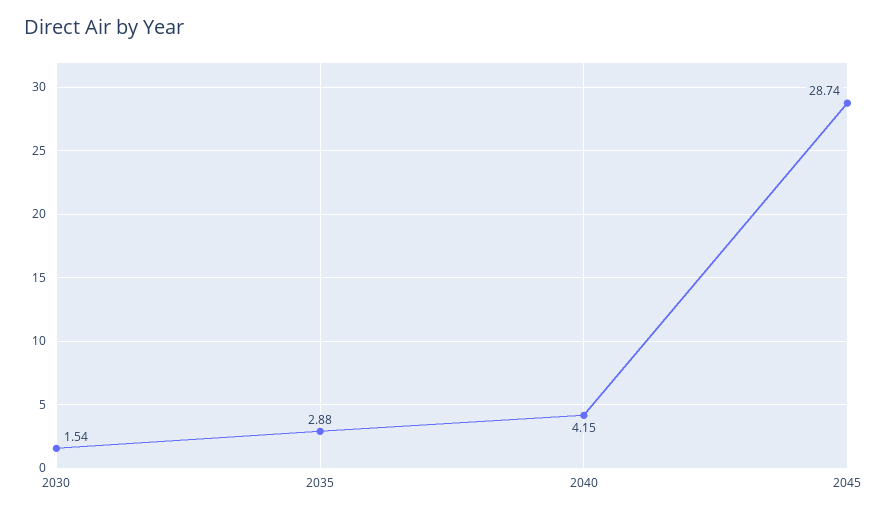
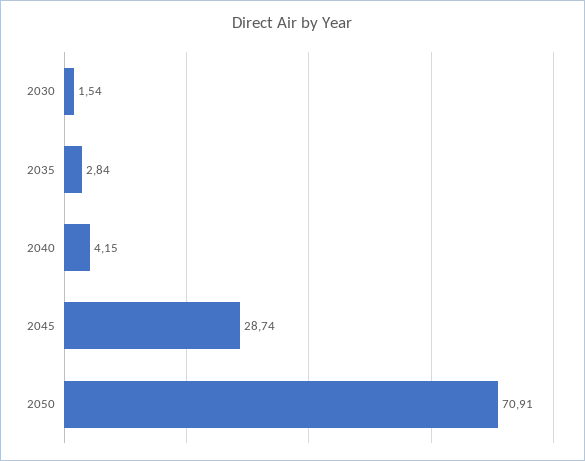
2035: 2.88 -> 2.84
2050: none -> 70.91

